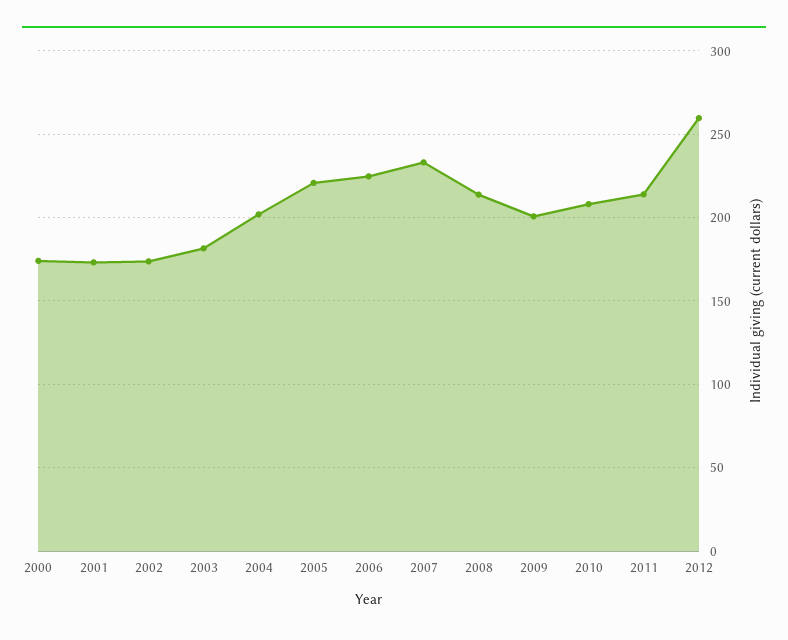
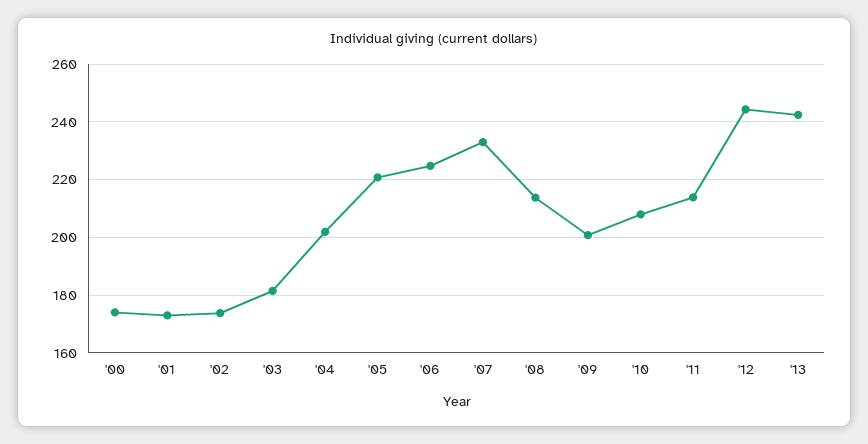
2012: 260 -> 245
'13: none -> 242.5

